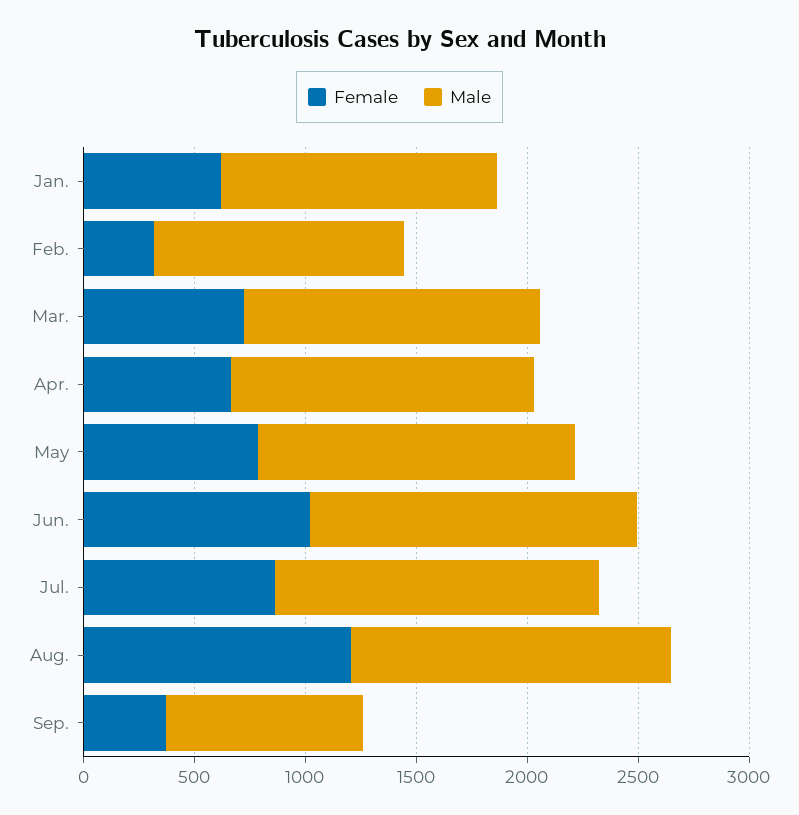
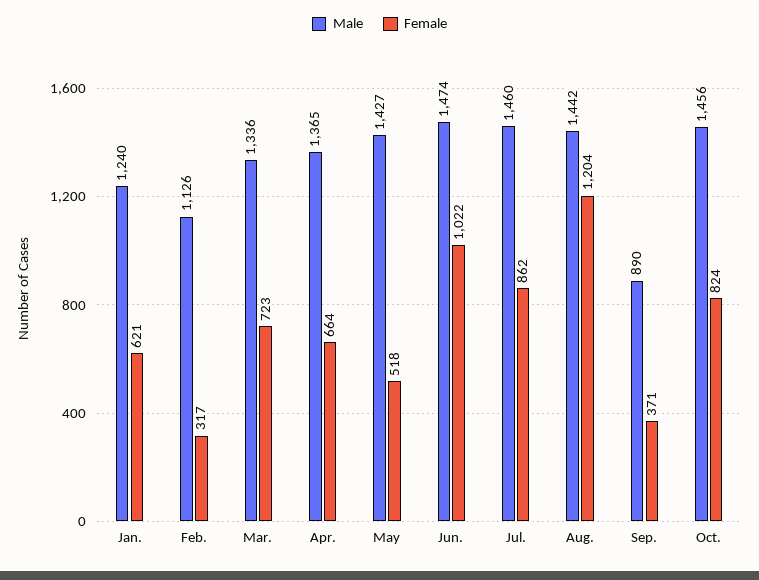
Female, May: 800 -> 518
Male, Oct.: none -> 1456
Female, Oct.: none -> 824

